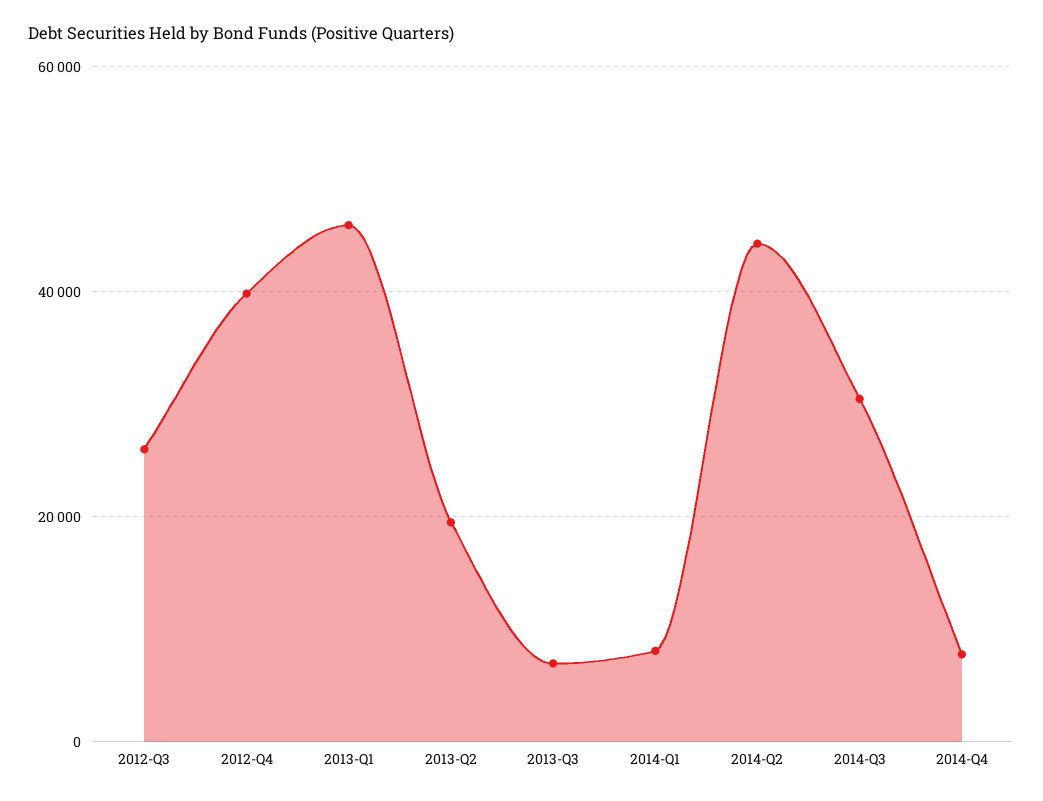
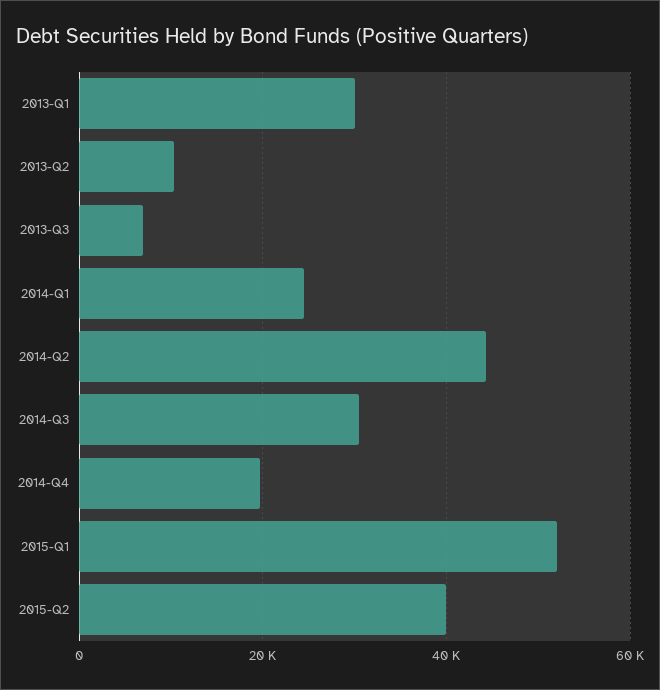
2012-Q3: 26000 -> none
2012-Q4: 40000 -> none
2013-Q1: 46000 -> 30000
2013-Q2: 20000 -> 10000
2014-Q1: 8000 -> 24000
2014-Q4: 8000 -> 20000
2015-Q1: none -> 52000
2015-Q2: none -> 40000

